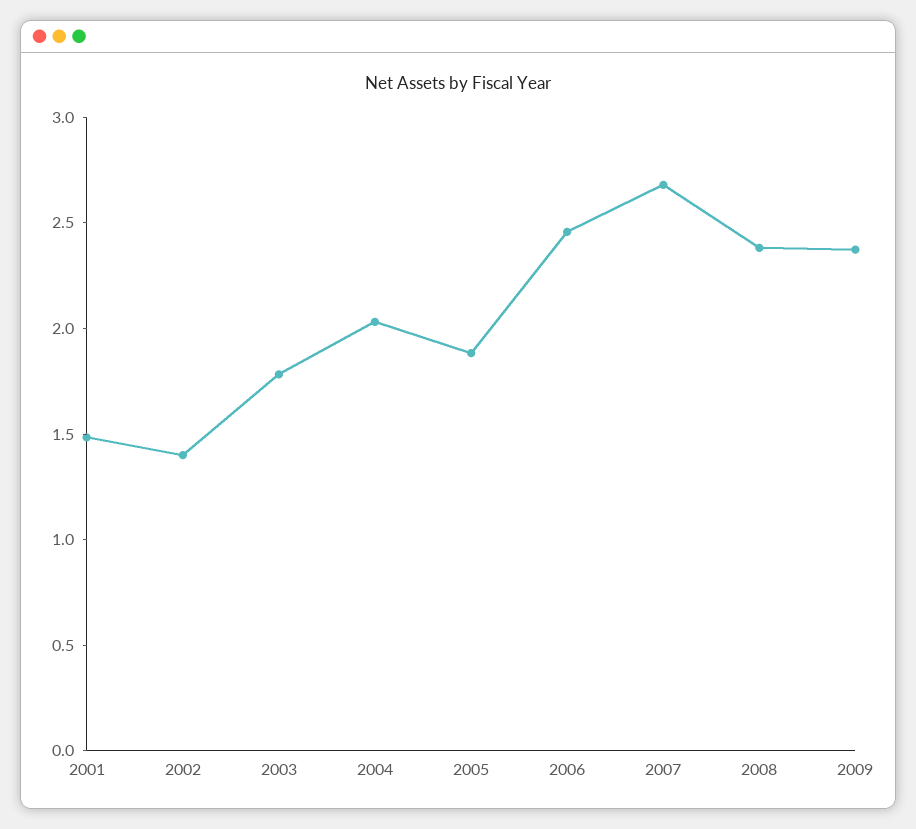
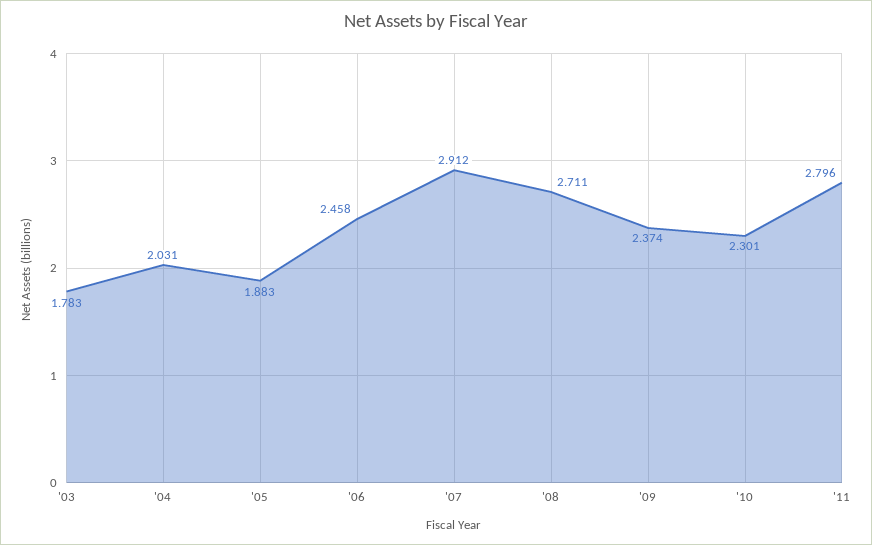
2001: 1.5 -> none
2002: 1.4 -> none
2007: 2.7 -> 2.912
2008: 2.4 -> 2.711
'10: none -> 2.301
'11: none -> 2.796

